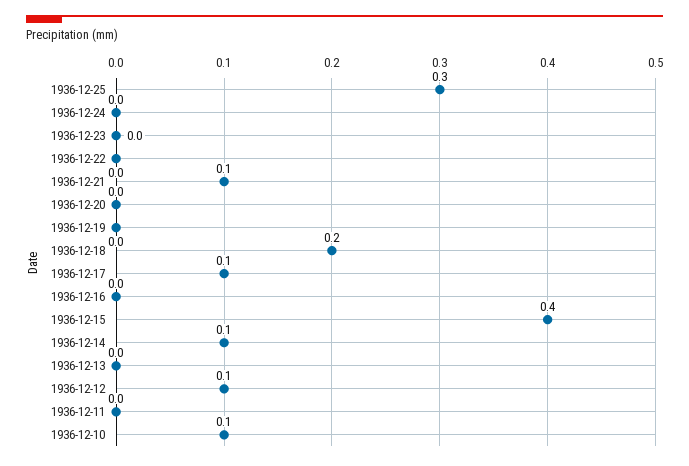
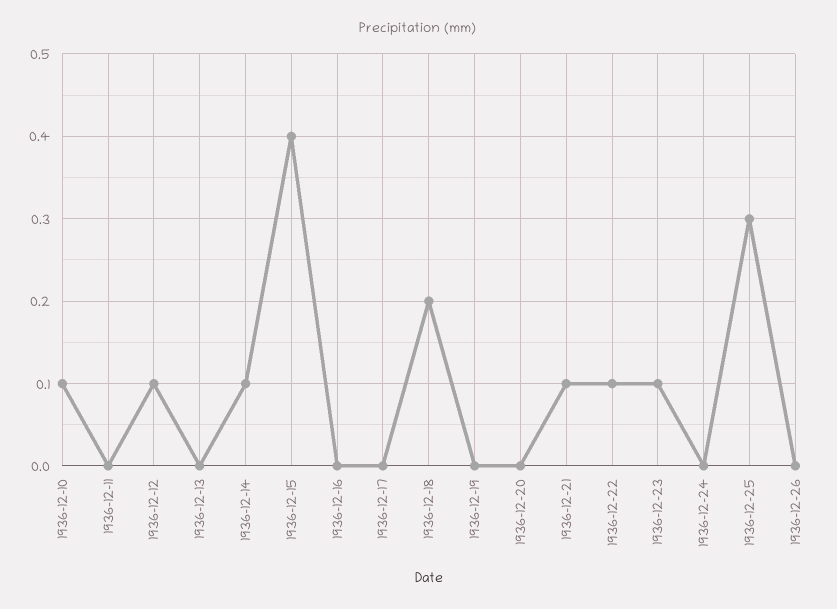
1936-12-23: 0 -> 0.1
1936-12-22: 0 -> 0.1
1936-12-17: 0.1 -> 0
1936-12-26: none -> 0

